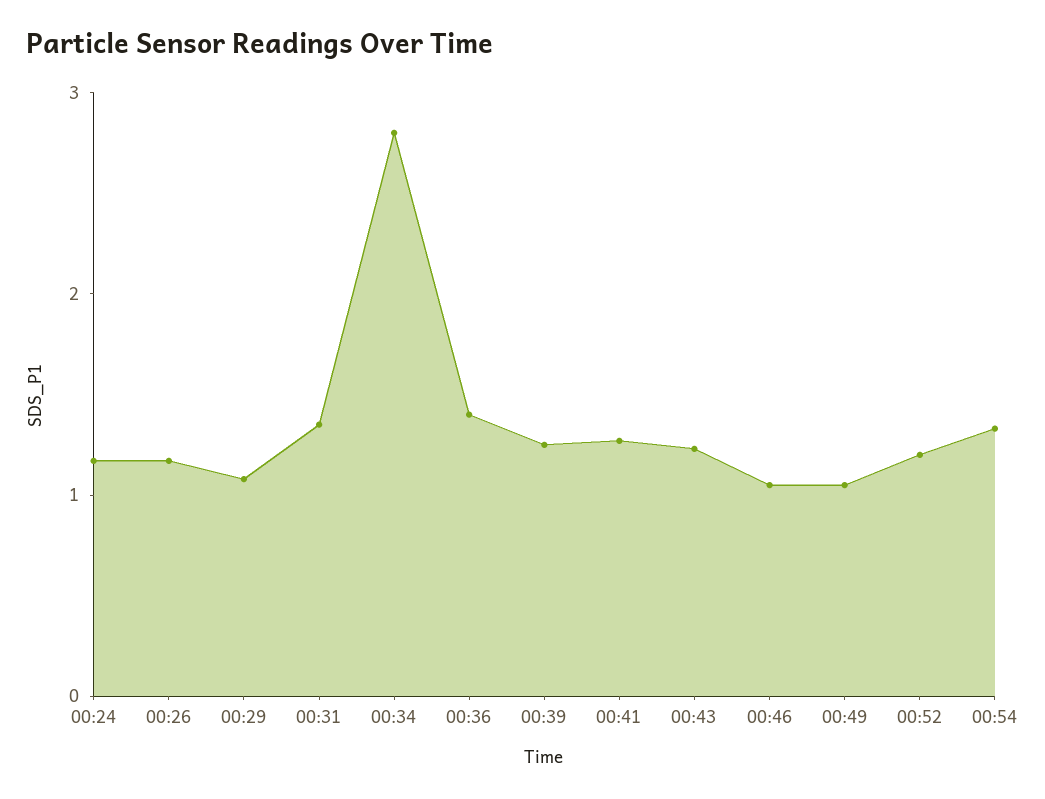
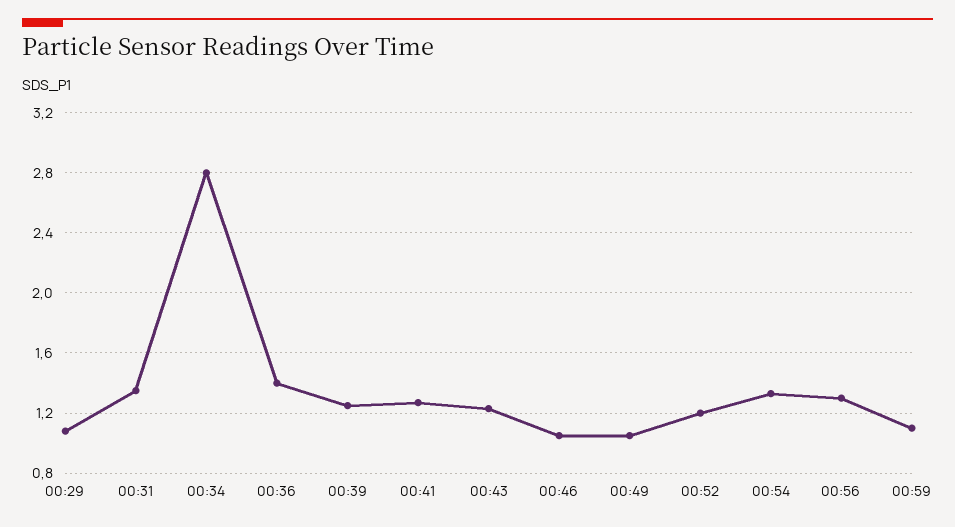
00:24: 1.2 -> none
00:26: 1.2 -> none
00:56: none -> 1.3
00:59: none -> 1.1

